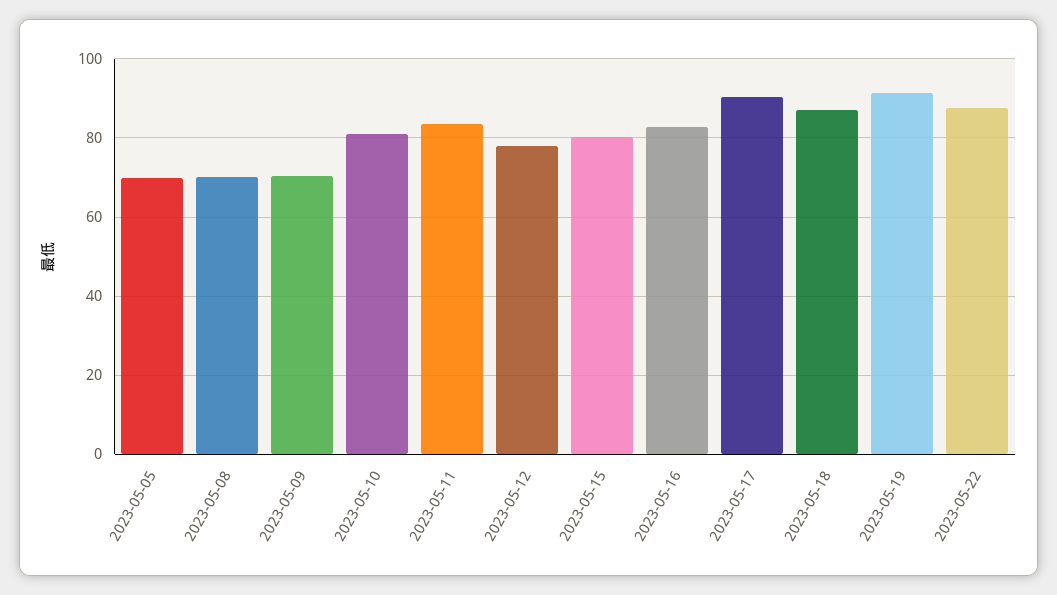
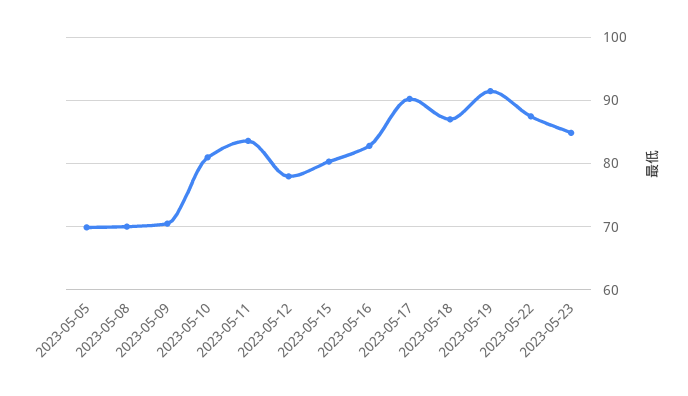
2023-05-23: none -> 85

